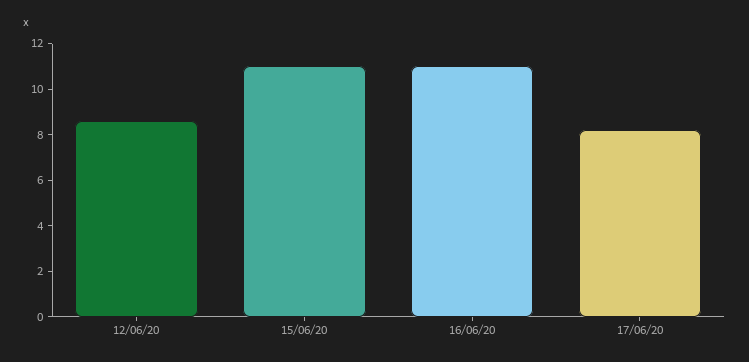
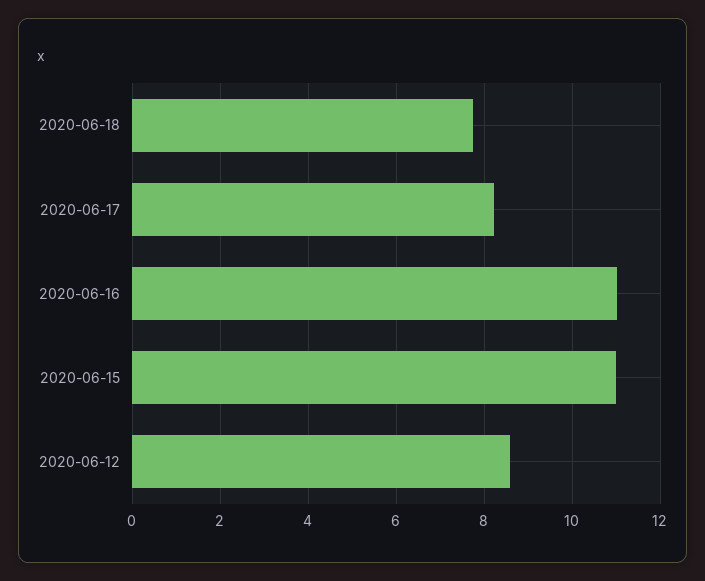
2020-06-18: none -> 7.8

